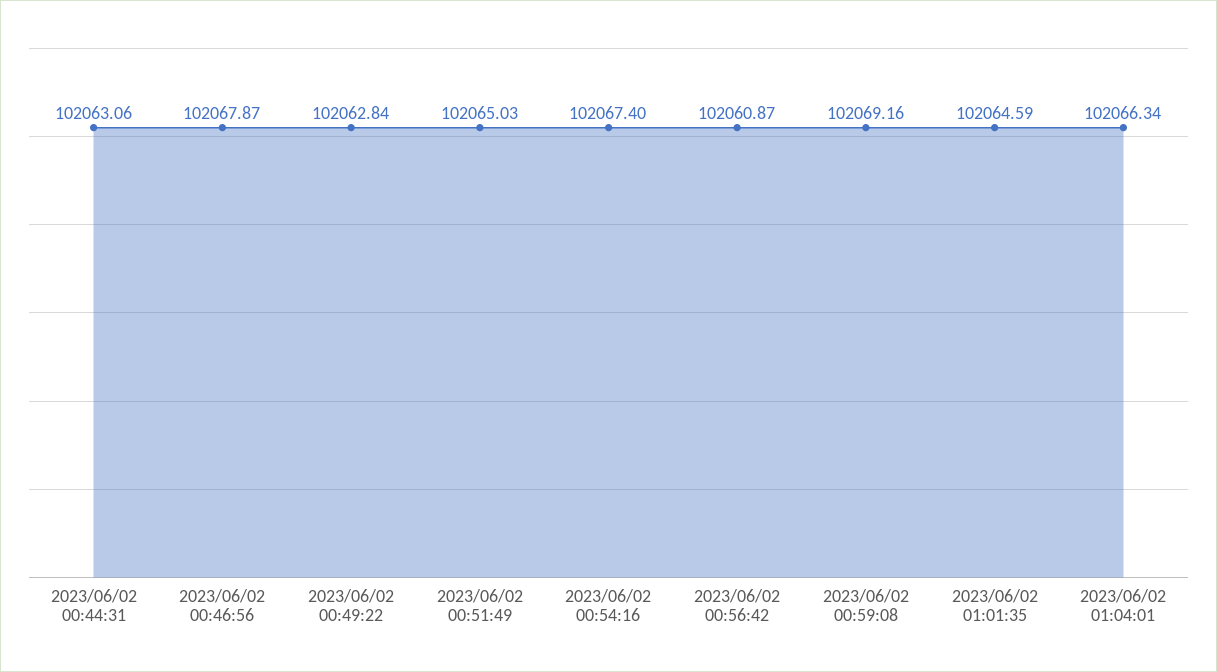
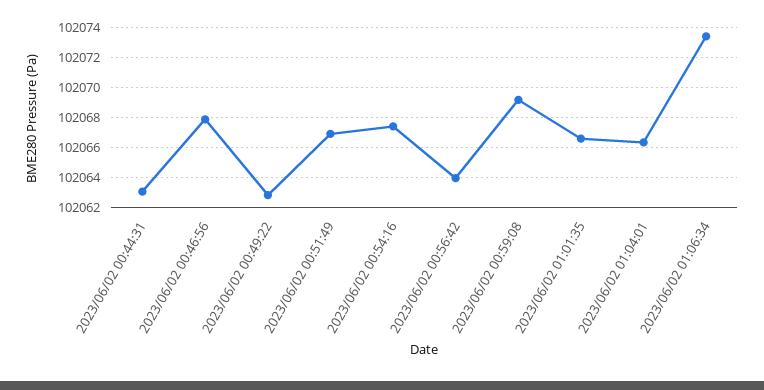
2023/06/02 00:51:49: 102065.03 -> 102067
2023/06/02 00:56:42: 102060.87 -> 102064
2023/06/02 01:01:35: 102064.59 -> 102066.5
2023/06/02 01:06:34: none -> 102073.5

